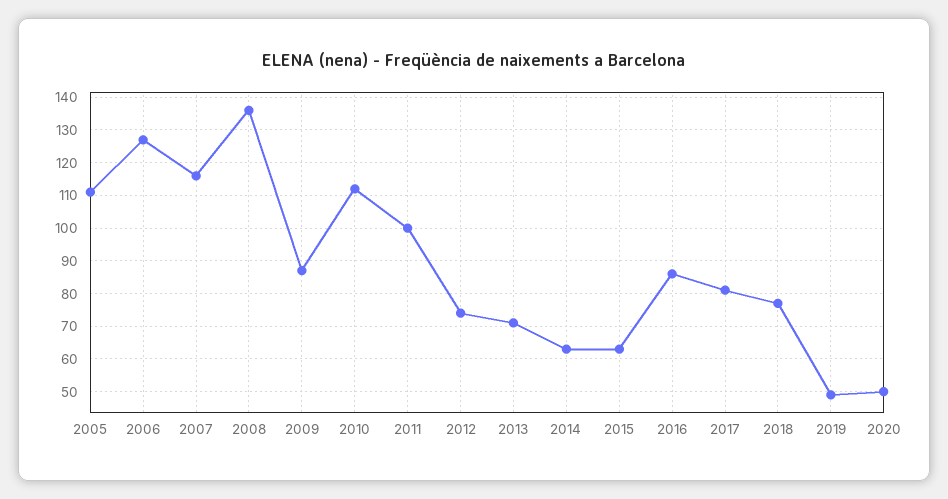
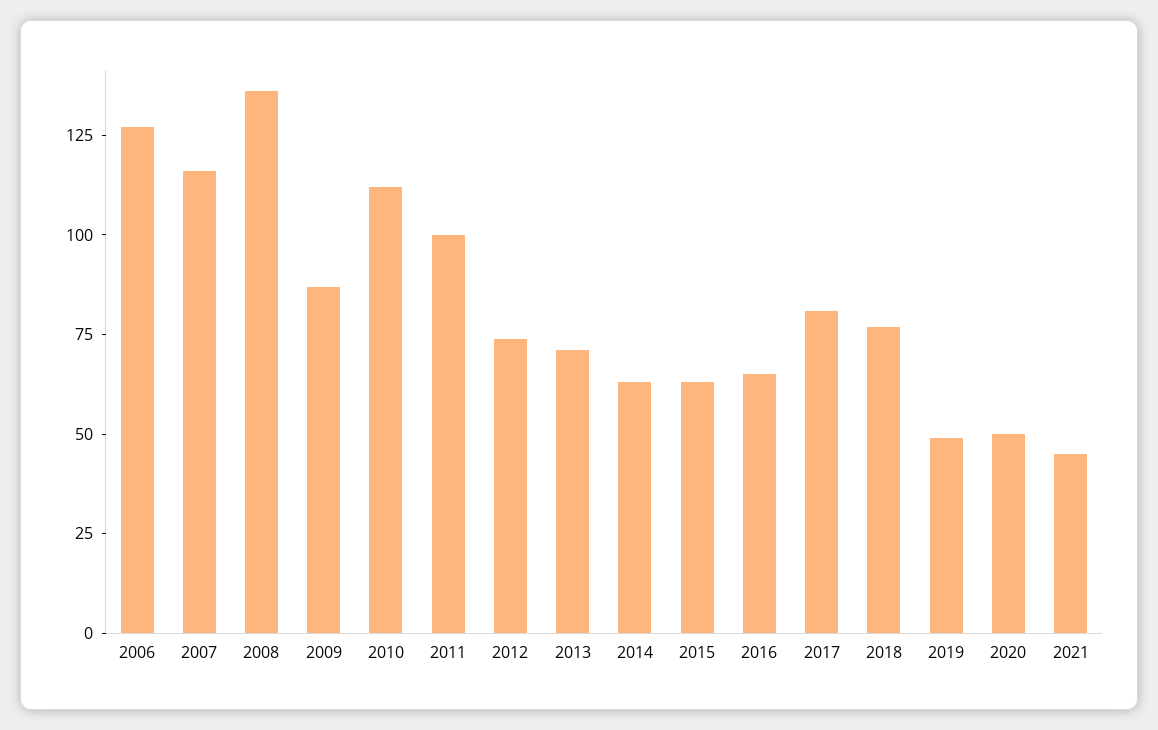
2005: 110 -> none
2016: 85 -> 65
2021: none -> 45

